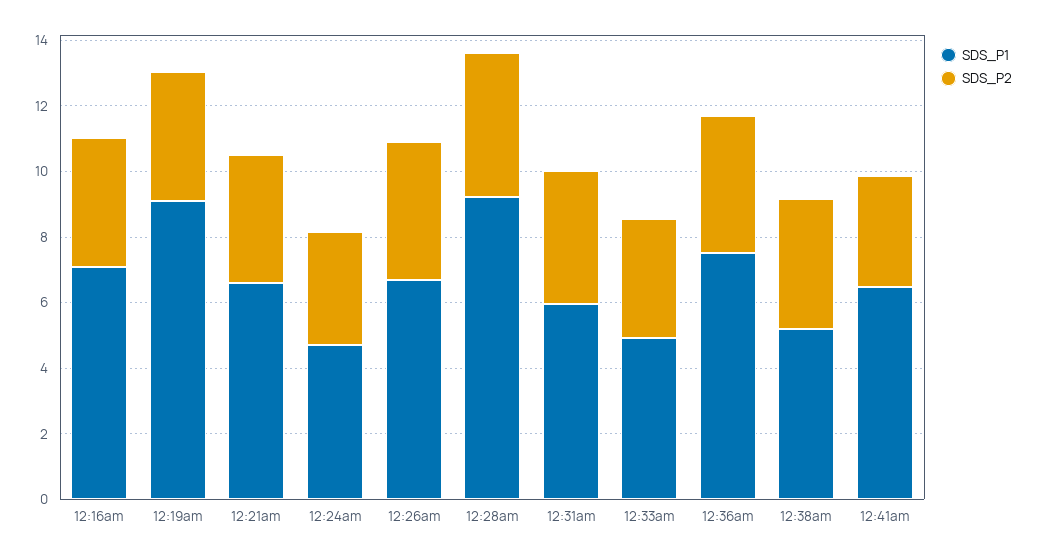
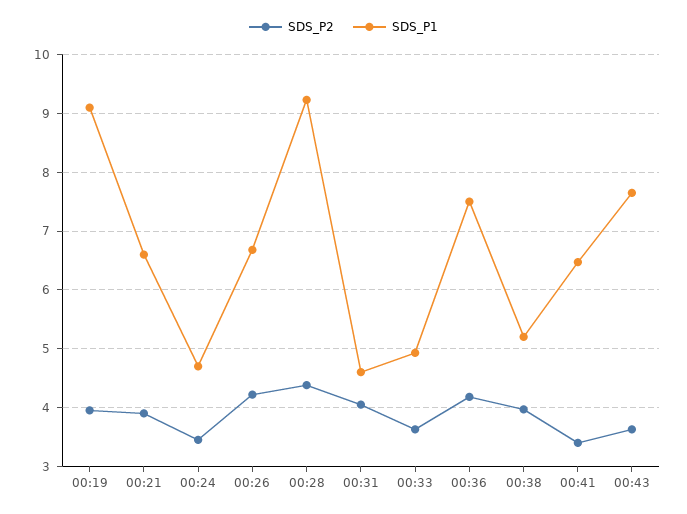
SDS_P1, 12:16am: 7 -> none
SDS_P2, 12:16am: 4 -> none
SDS_P1, 12:31am: 6 -> 4.6
SDS_P2, 00:43: none -> 3.6
SDS_P1, 00:43: none -> 7.6

